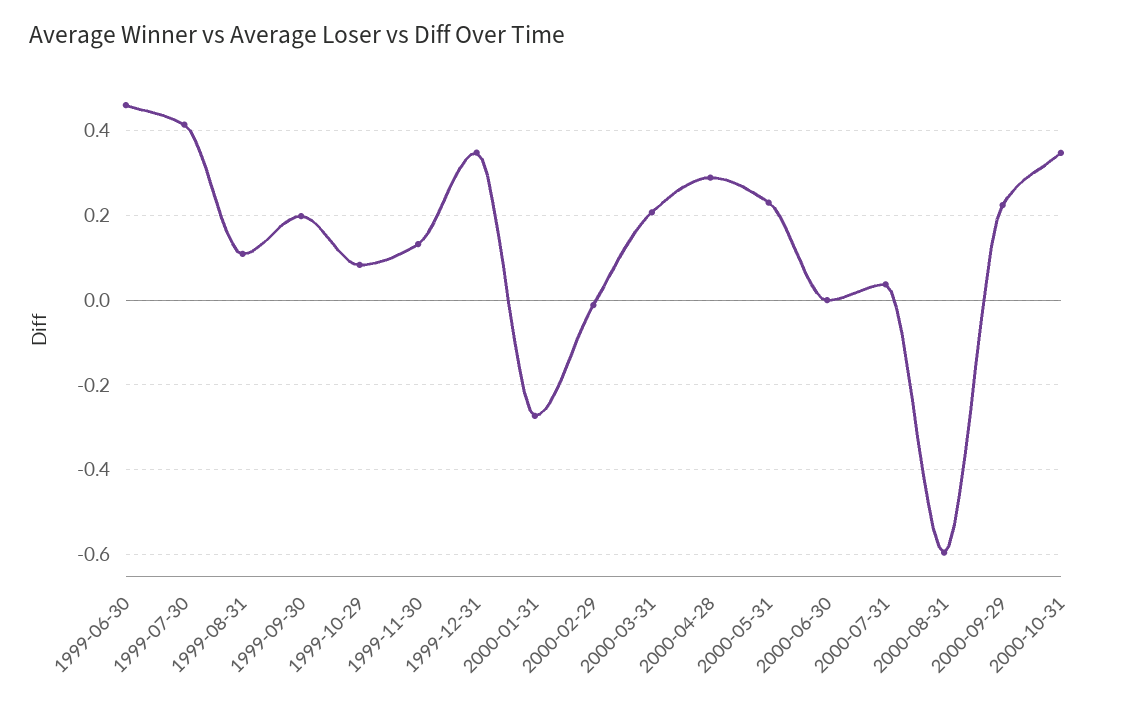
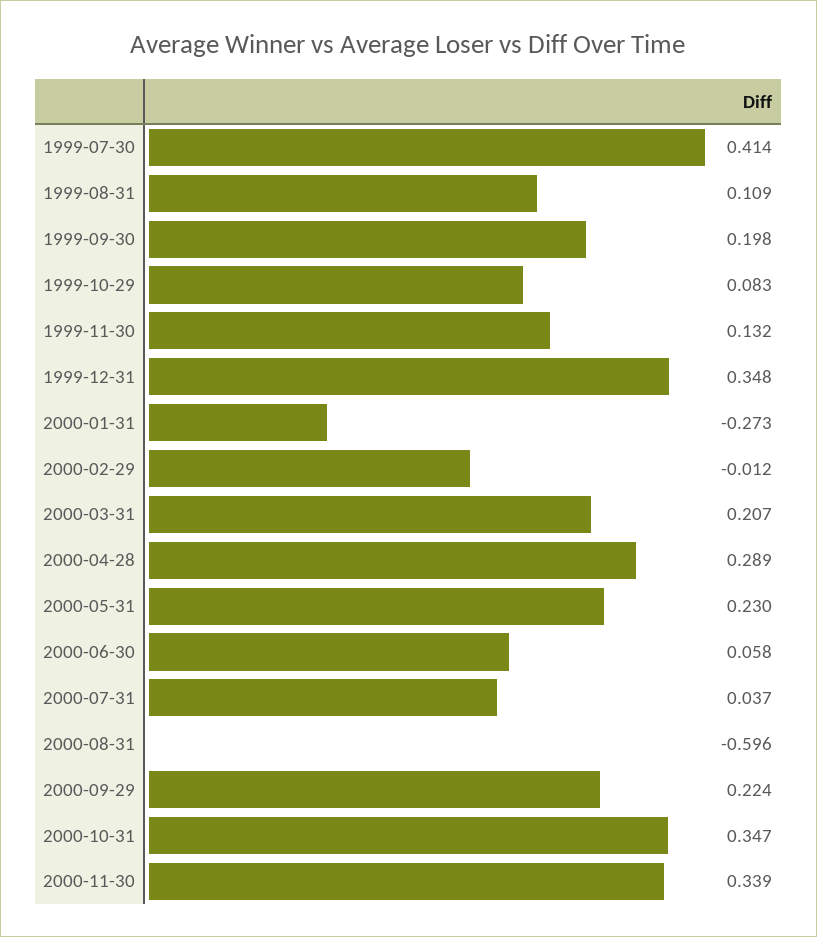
1999-06-30: 0.46 -> none
2000-06-30: 0 -> 0.058
2000-11-30: none -> 0.339

